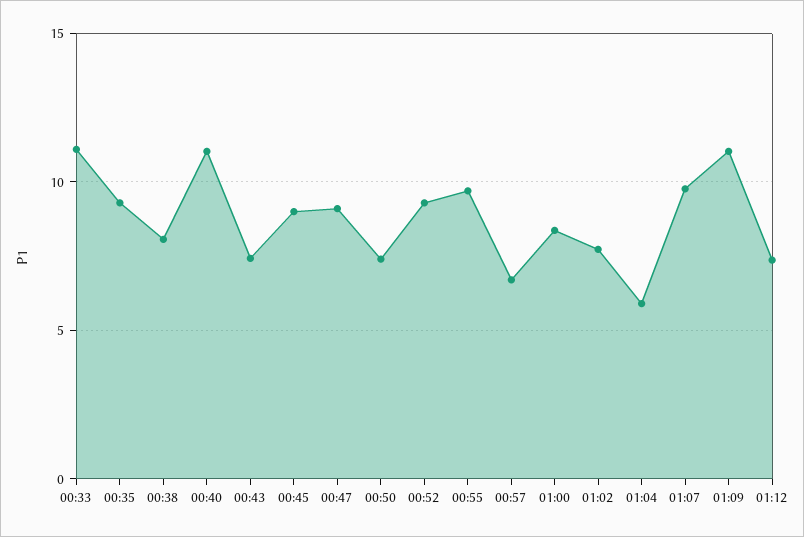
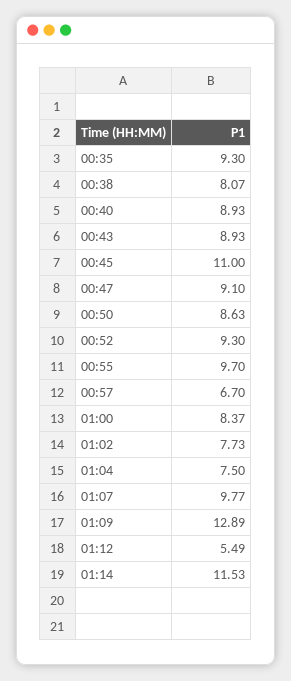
00:33: 11 -> none
00:40: 11 -> 8.93
00:43: 7.5 -> 8.93
00:45: 9 -> 11
00:50: 7.5 -> 8.63
01:04: 6 -> 7.5
01:09: 11 -> 12.89
01:12: 7.5 -> 5.49
01:14: none -> 11.53

